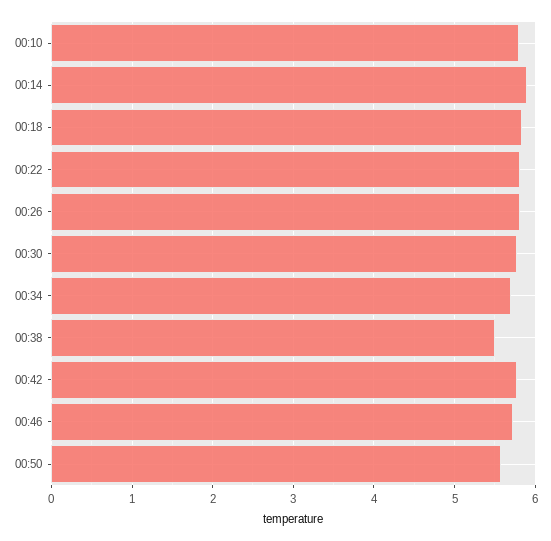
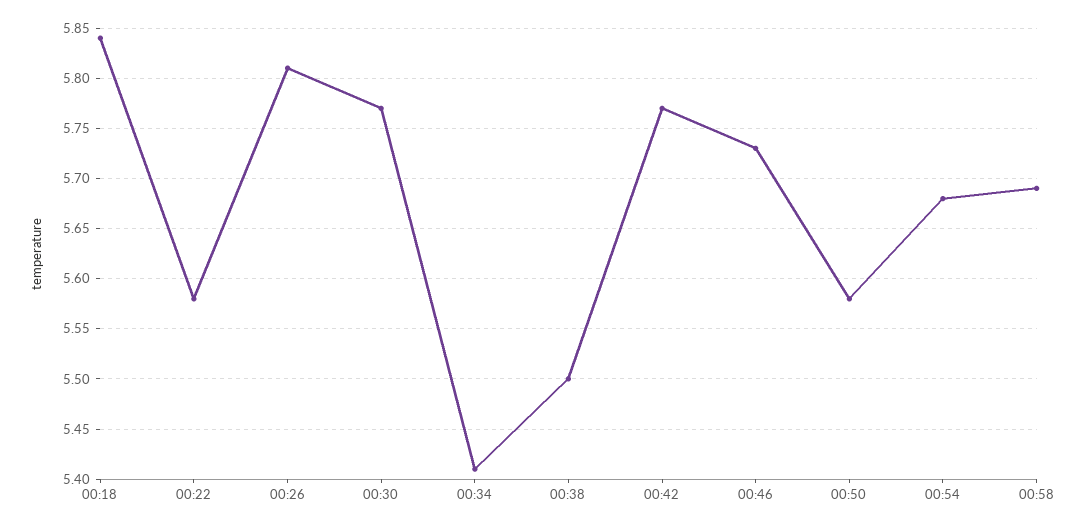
00:10: 5.8 -> none
00:14: 5.9 -> none
00:22: 5.8 -> 5.58
00:34: 5.7 -> 5.41
00:54: none -> 5.68
00:58: none -> 5.69

